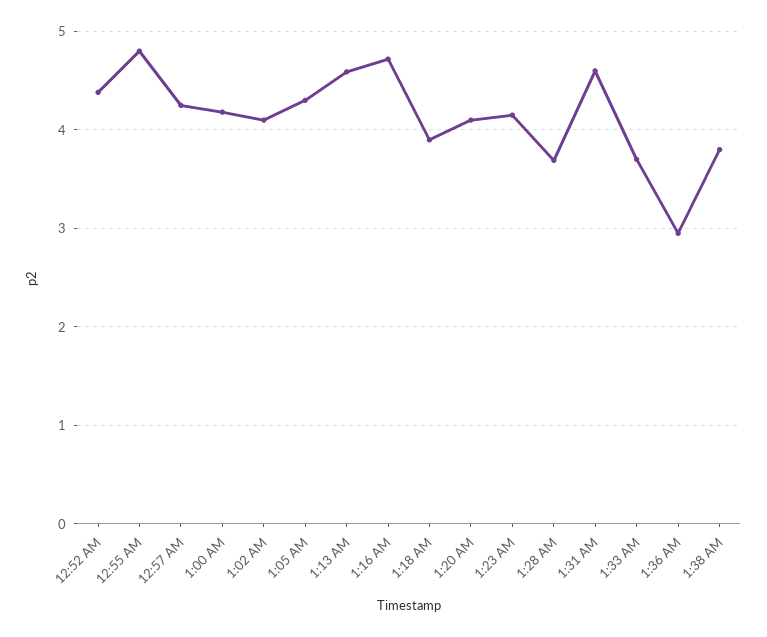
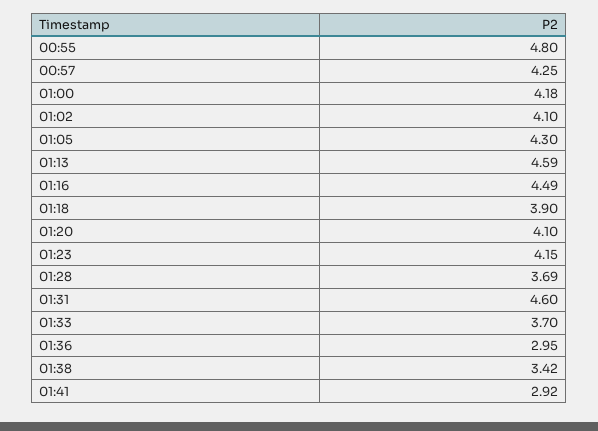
12:52 AM: 4.4 -> none
1:16 AM: 4.7 -> 4.49
1:38 AM: 3.8 -> 3.42
01:41: none -> 2.92

